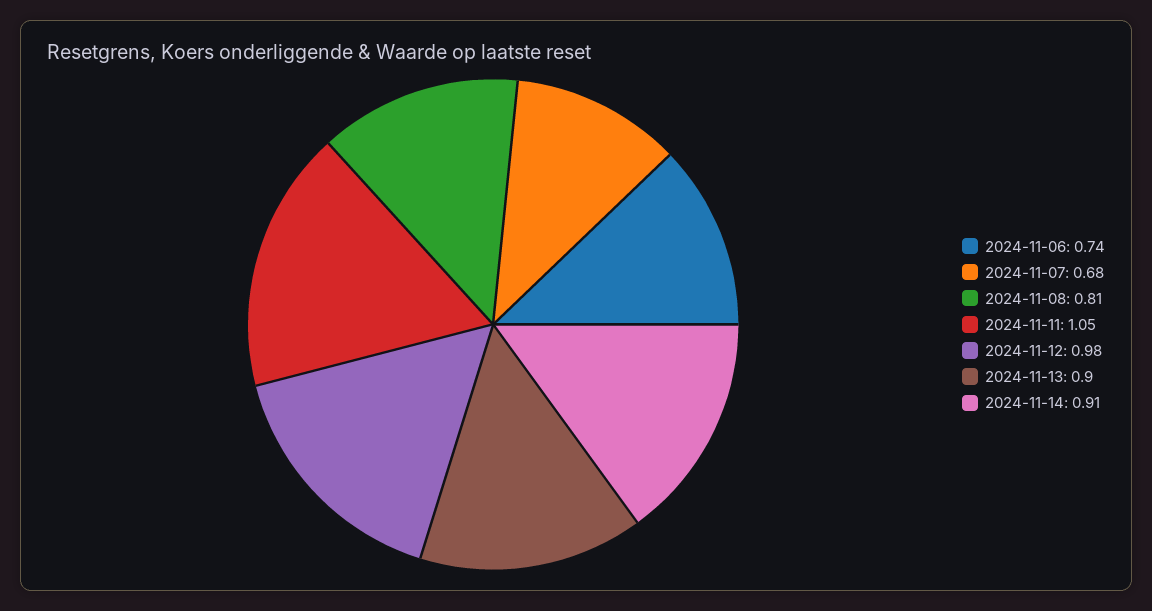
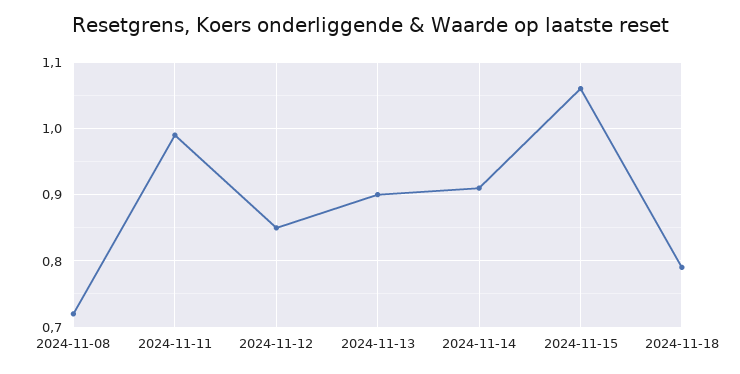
2024-11-06: 0.74 -> none
2024-11-07: 0.68 -> none
2024-11-08: 0.81 -> 0.72
2024-11-11: 1.05 -> 0.99
2024-11-12: 0.98 -> 0.85
2024-11-15: none -> 1.06
2024-11-18: none -> 0.79

